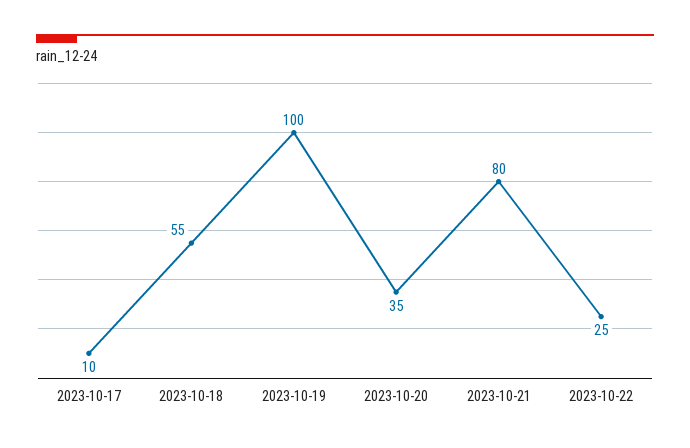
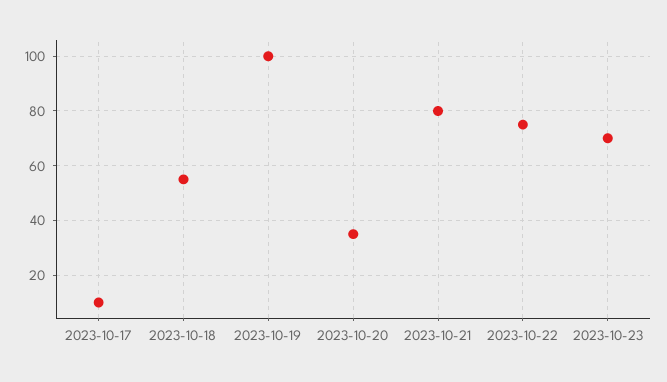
2023-10-22: 25 -> 75
2023-10-23: none -> 70

